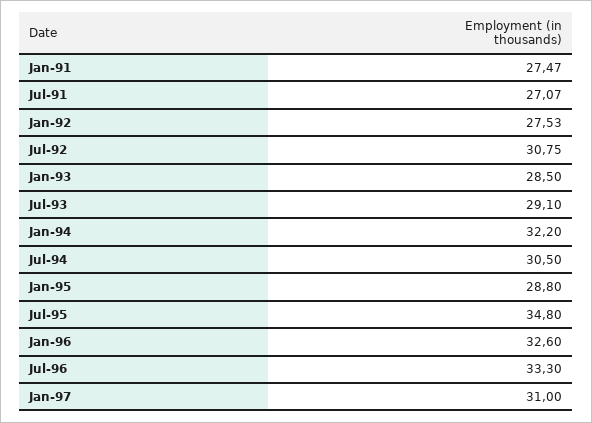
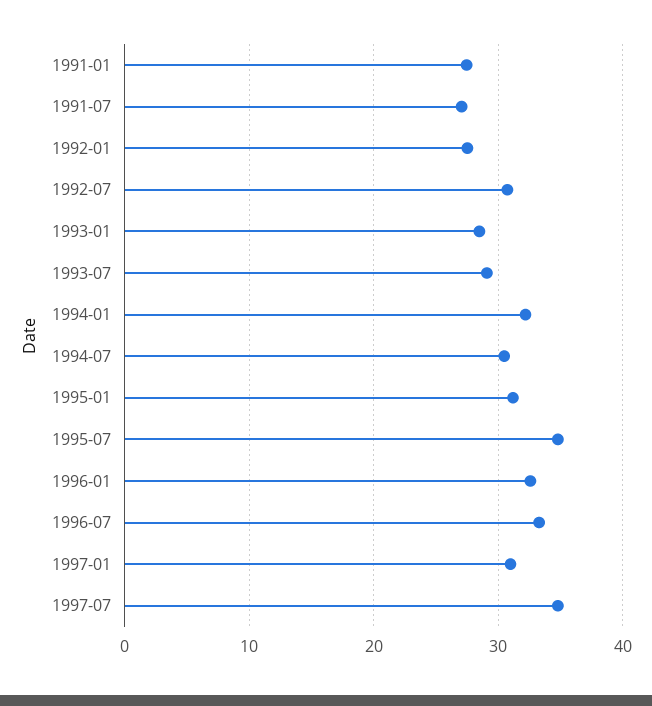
Jan-95: 28.8 -> 31
1997-07: none -> 35

